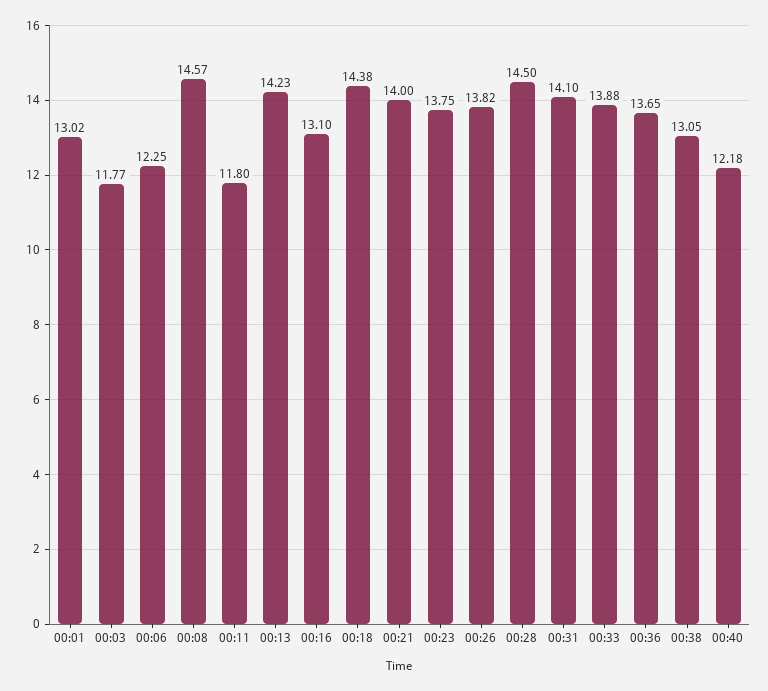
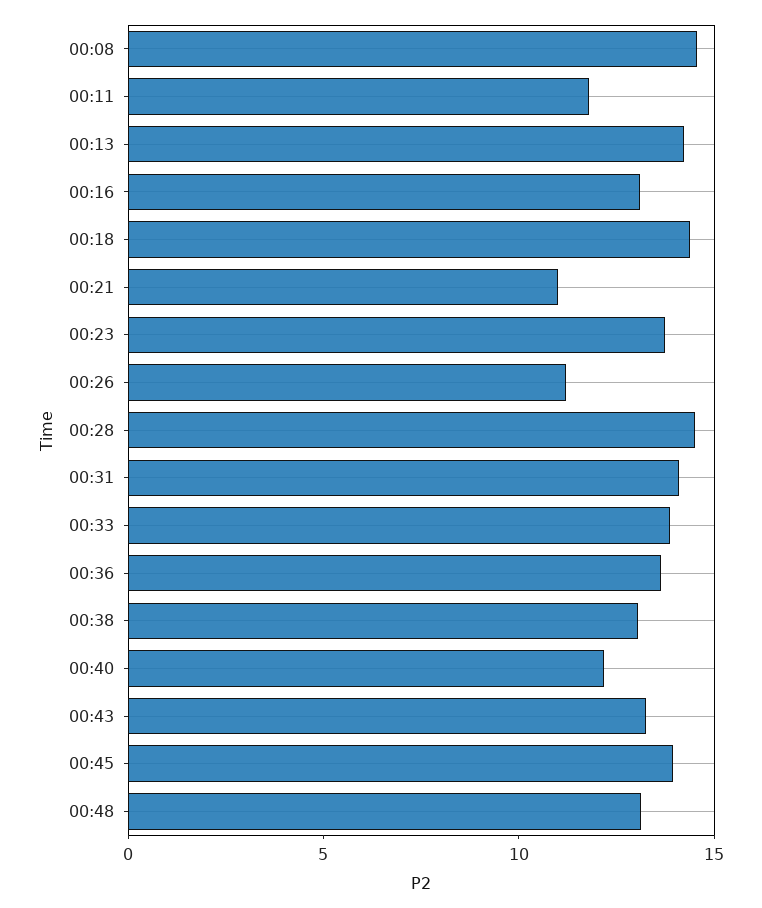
00:01: 13.02 -> none
00:03: 11.77 -> none
00:06: 12.25 -> none
00:21: 14 -> 11
00:26: 13.82 -> 11
00:43: none -> 13
00:45: none -> 14
00:48: none -> 13

